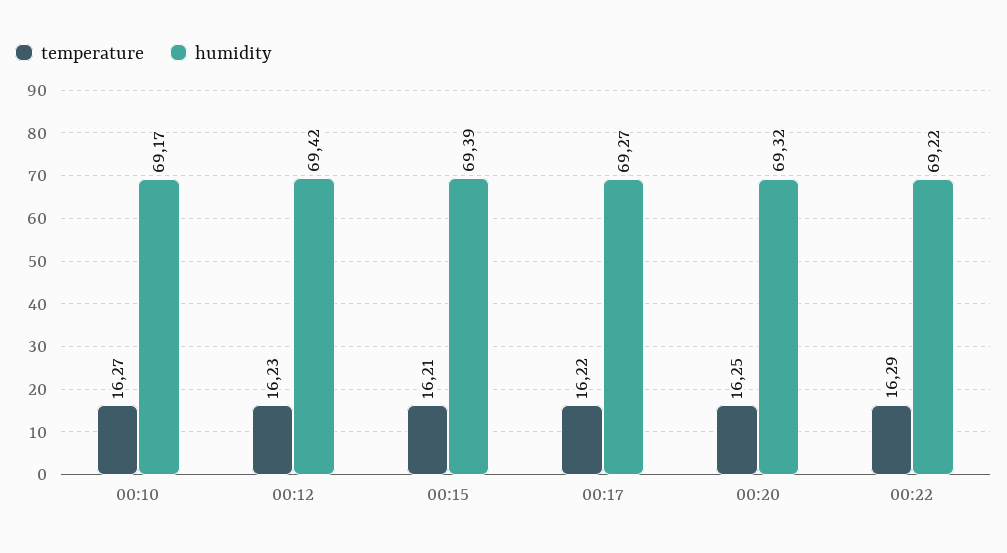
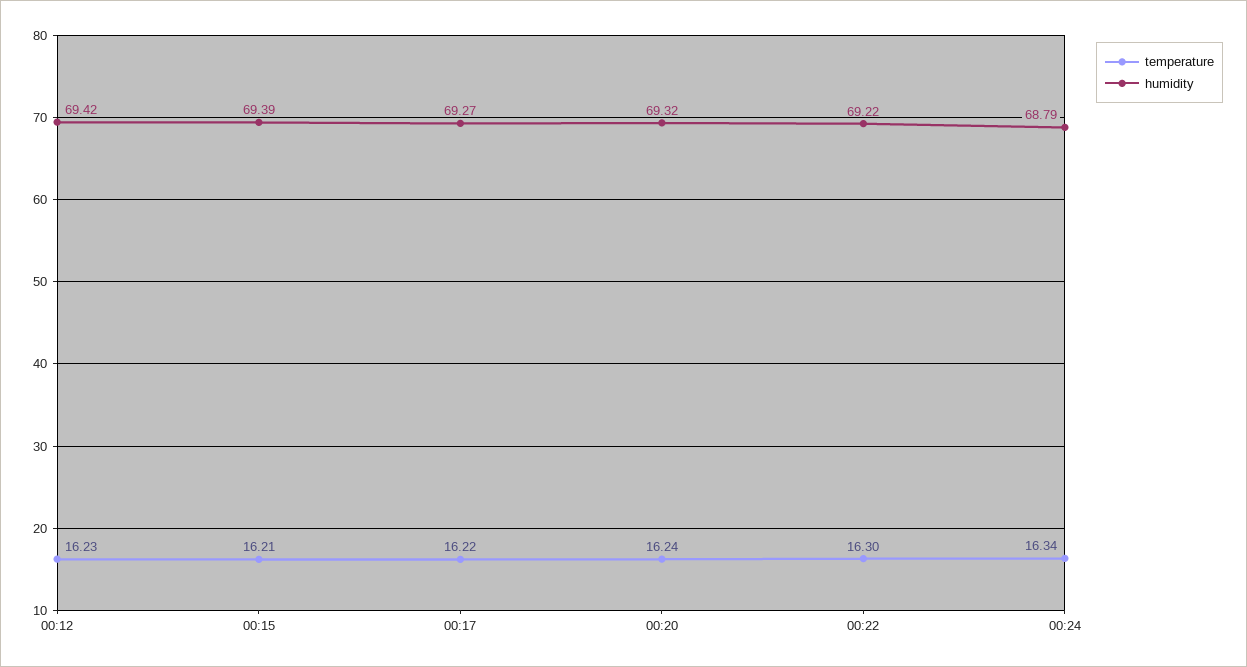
temperature, 00:10: 16.27 -> none
humidity, 00:10: 69.17 -> none
temperature, 00:20: 16.25 -> 16.24
temperature, 00:22: 16.29 -> 16.3
temperature, 00:24: none -> 16.34
humidity, 00:24: none -> 68.79

